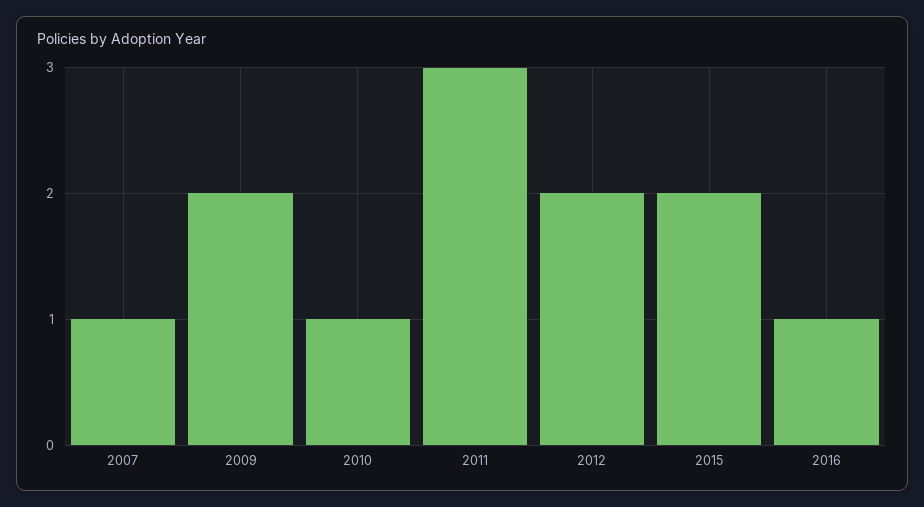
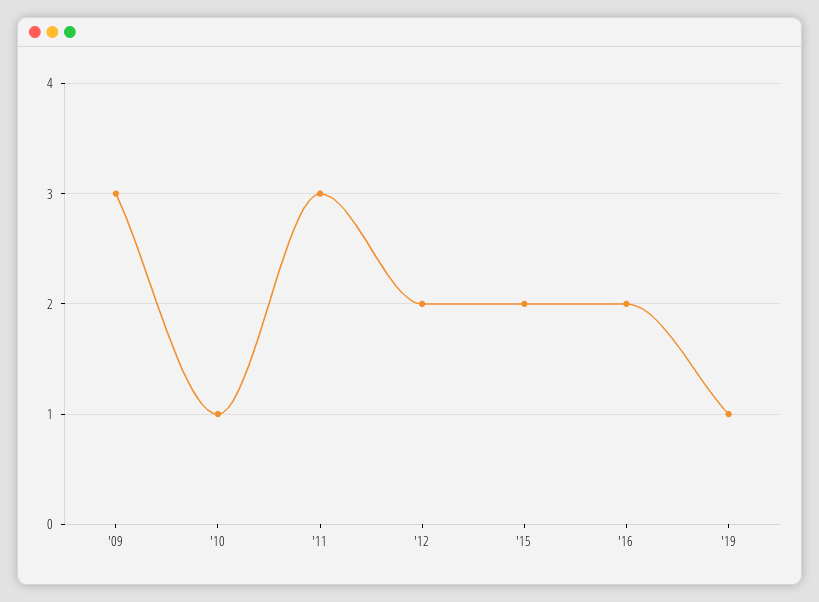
2007: 1 -> none
2009: 2 -> 3
2016: 1 -> 2
'19: none -> 1

